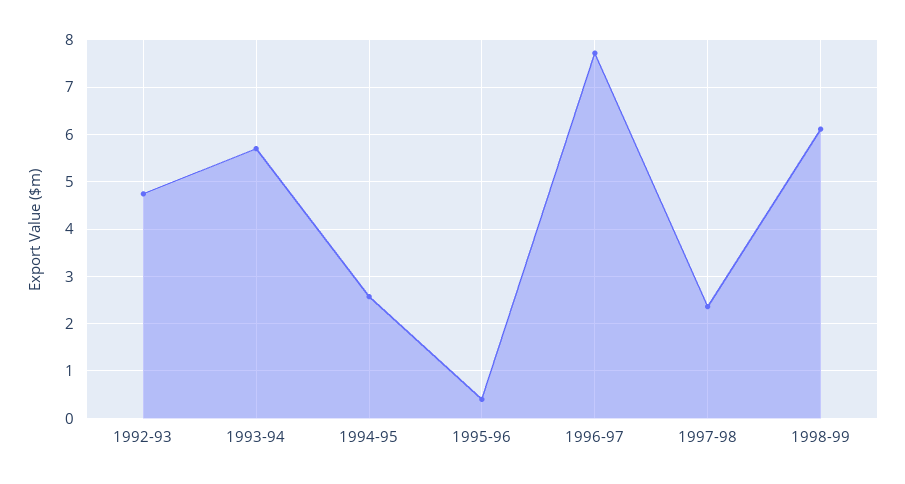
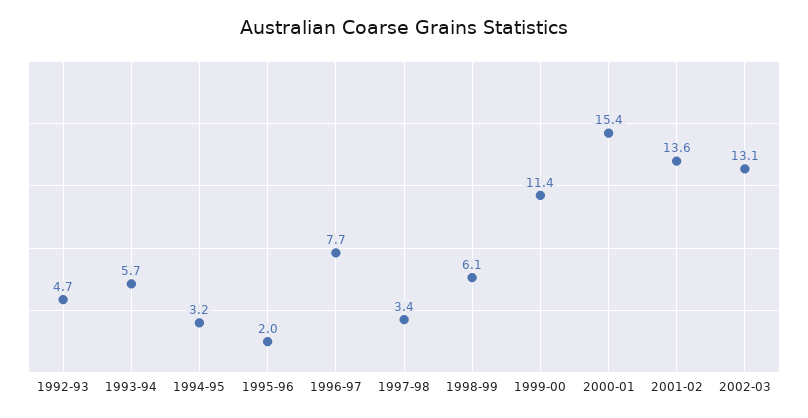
1994-95: 2.6 -> 3.2
1995-96: 0.4 -> 2
1997-98: 2.4 -> 3.4
1999-00: none -> 11.4
2000-01: none -> 15.4
2001-02: none -> 13.6
2002-03: none -> 13.1

